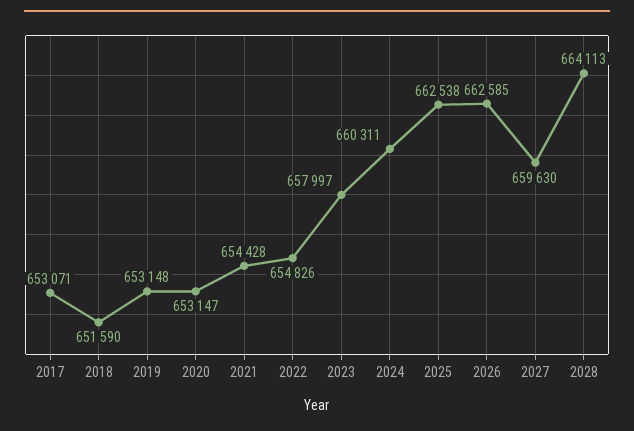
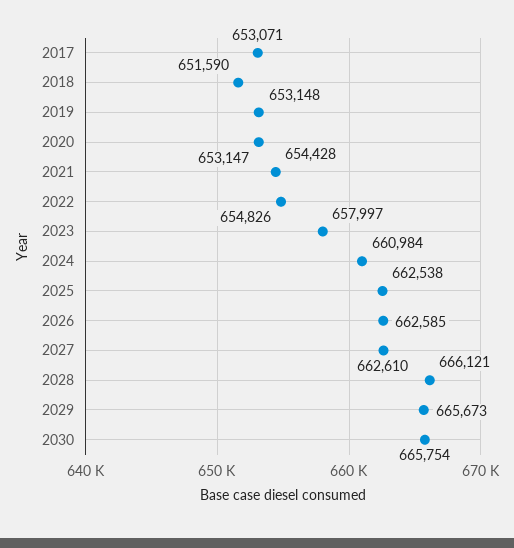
2024: 660311 -> 660984
2027: 659630 -> 662610
2028: 664113 -> 666121
2029: none -> 665673
2030: none -> 665754

